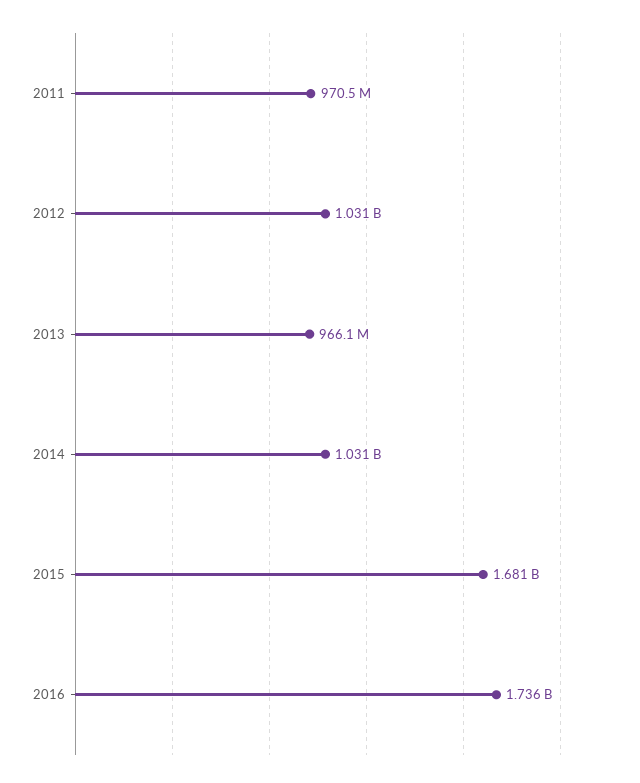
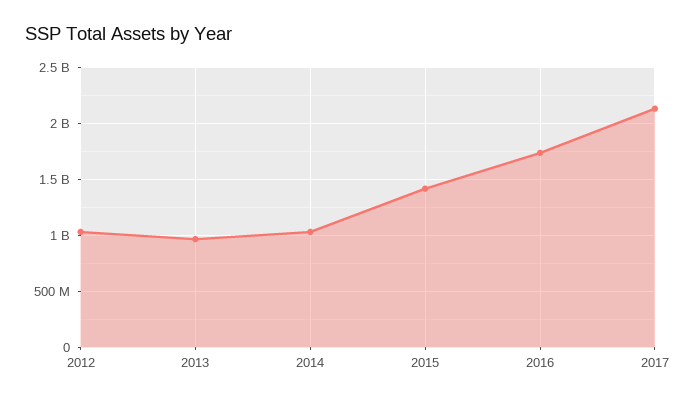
2011: 970500000 -> none
2015: 1681000000 -> 1400000000
2017: none -> 2100000000

